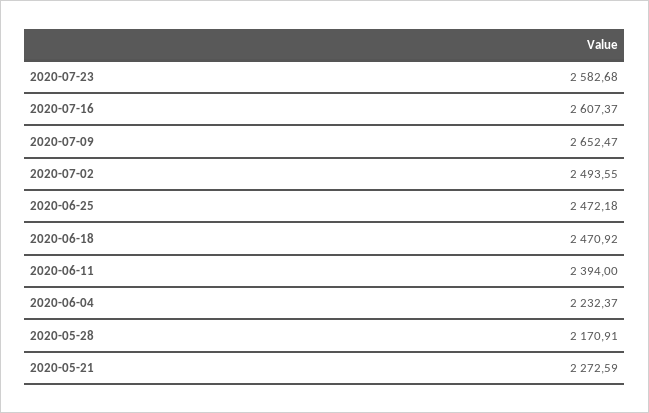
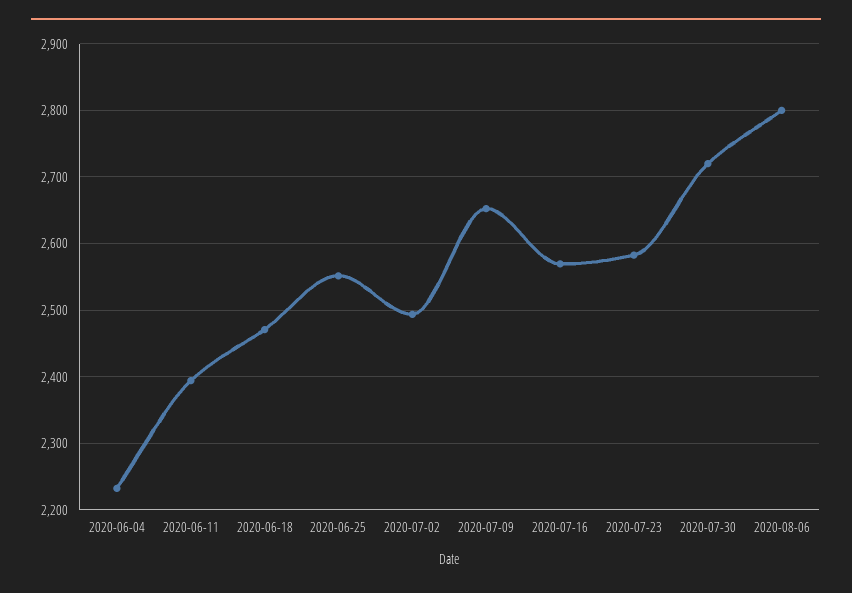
2020-07-16: 2607.37 -> 2570
2020-06-25: 2472.18 -> 2550
2020-05-28: 2170.91 -> none
2020-05-21: 2272.59 -> none
2020-07-30: none -> 2720
2020-08-06: none -> 2800

